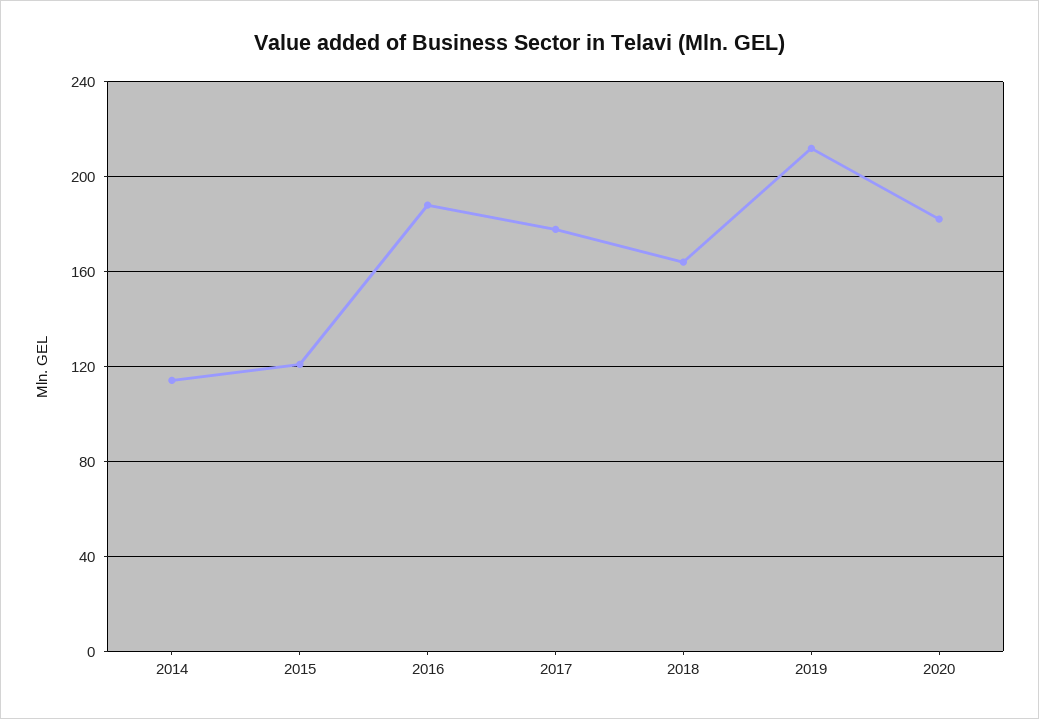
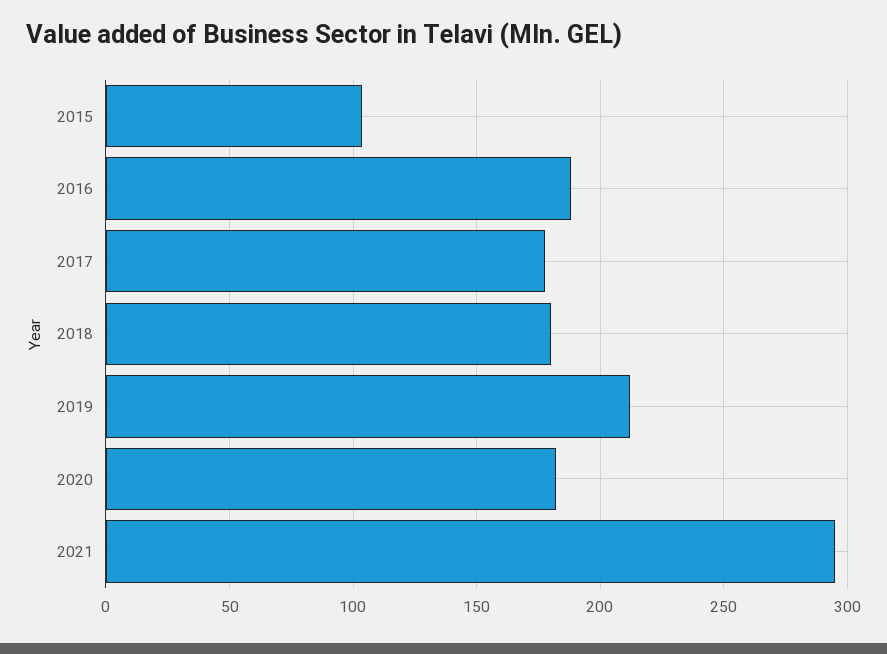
2014: 115 -> none
2015: 120 -> 105
2018: 165 -> 180
2021: none -> 295

